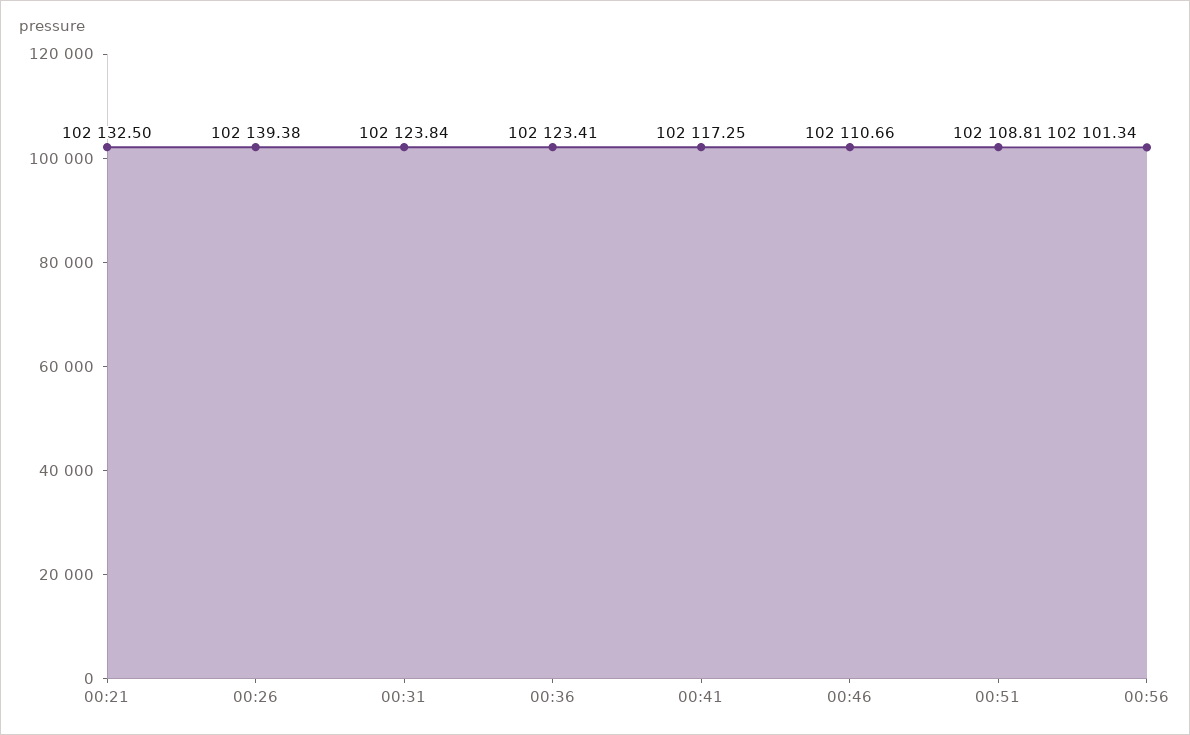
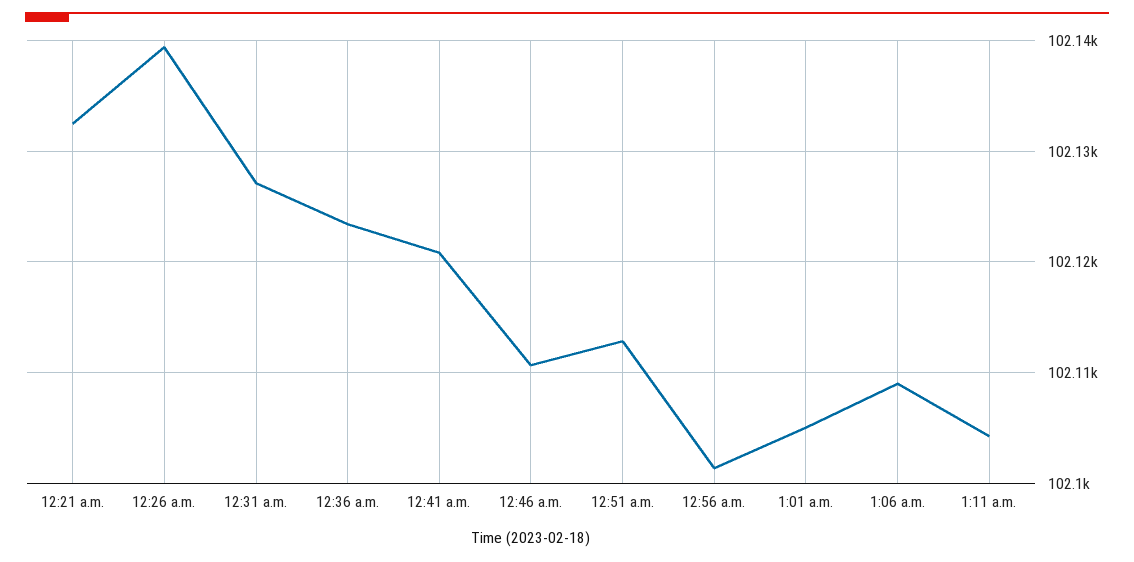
00:31: 102123.84 -> 102127
00:41: 102117.25 -> 102121
00:51: 102108.81 -> 102113
1:01 a.m.: none -> 102105
1:06 a.m.: none -> 102109
1:11 a.m.: none -> 102104

